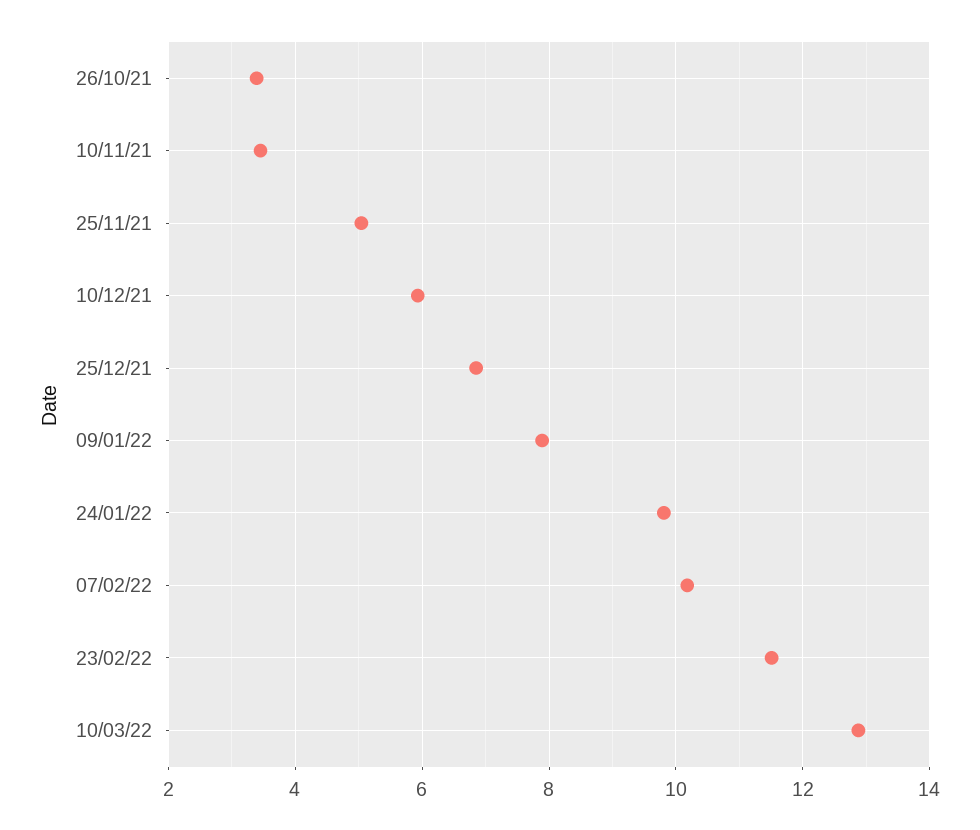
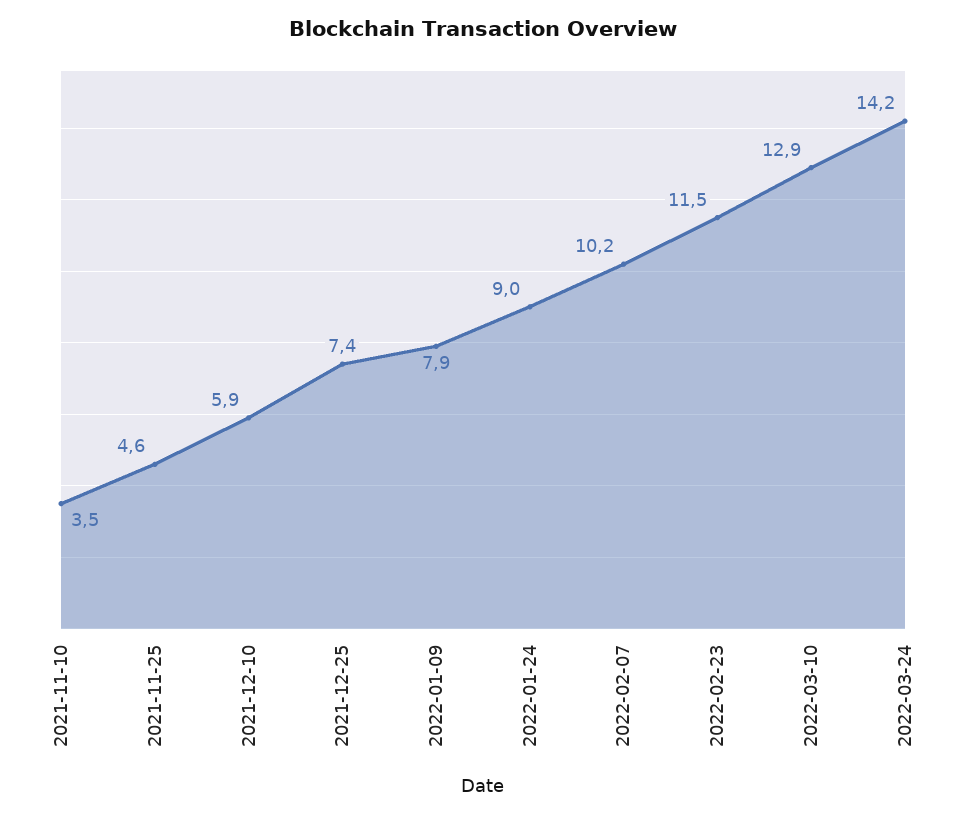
26/10/21: 3.4 -> none
25/11/21: 5 -> 4.6
25/12/21: 6.8 -> 7.4
24/01/22: 9.8 -> 9
2022-03-24: none -> 14.2

